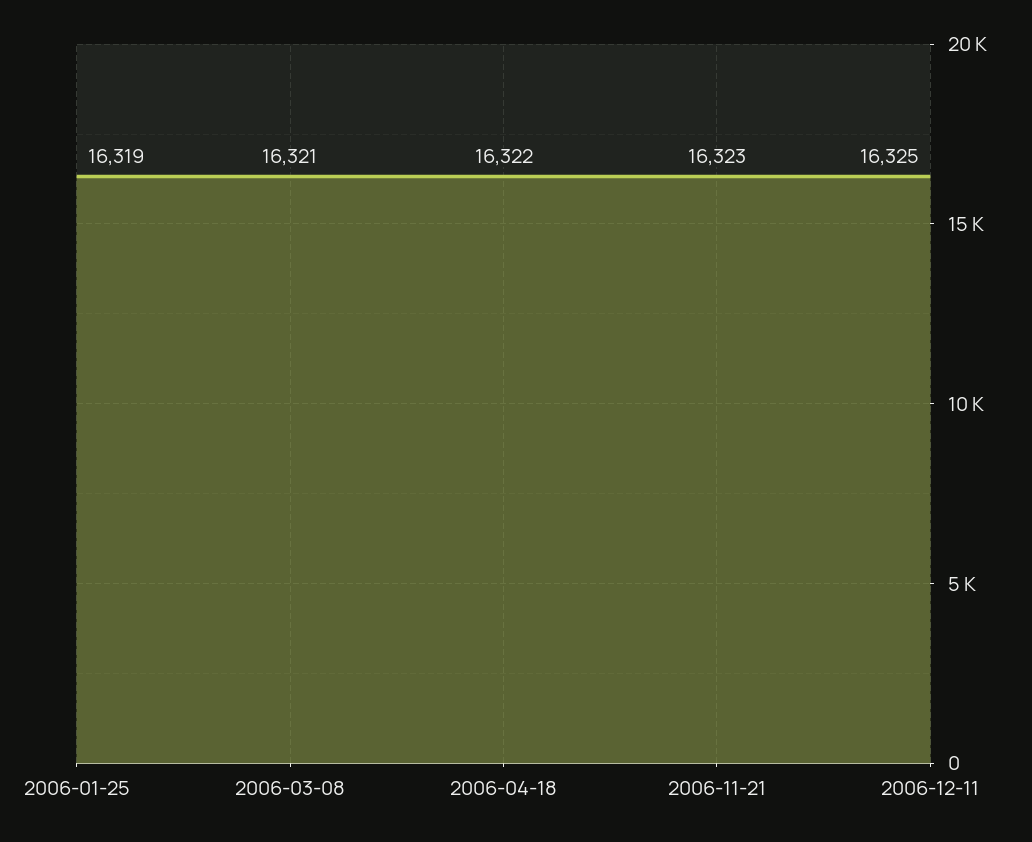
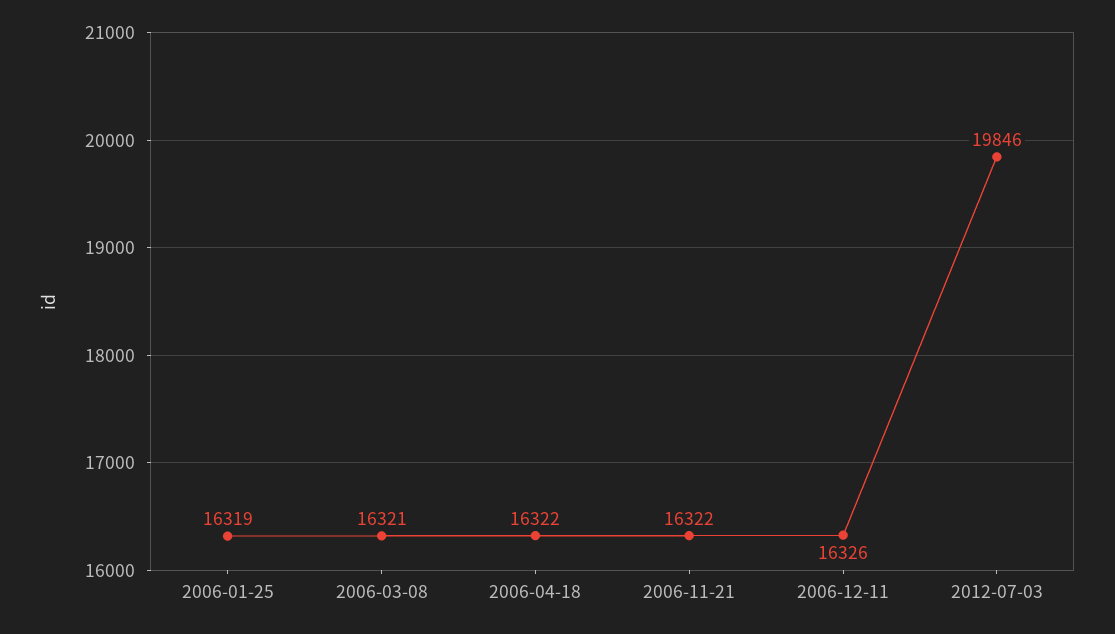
2006-11-21: 16323 -> 16322
2006-12-11: 16325 -> 16326
2012-07-03: none -> 19846

